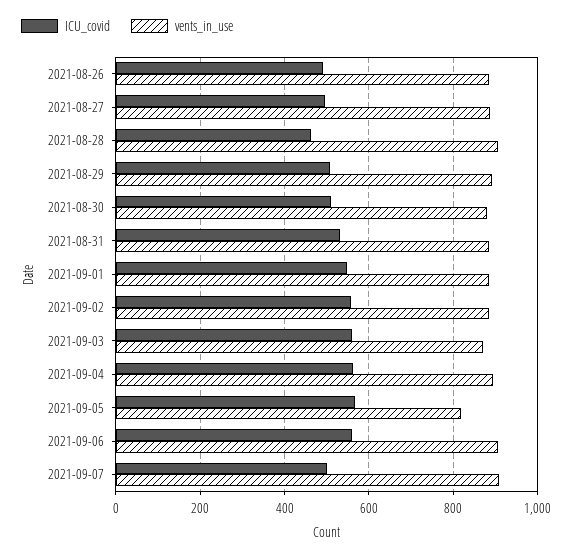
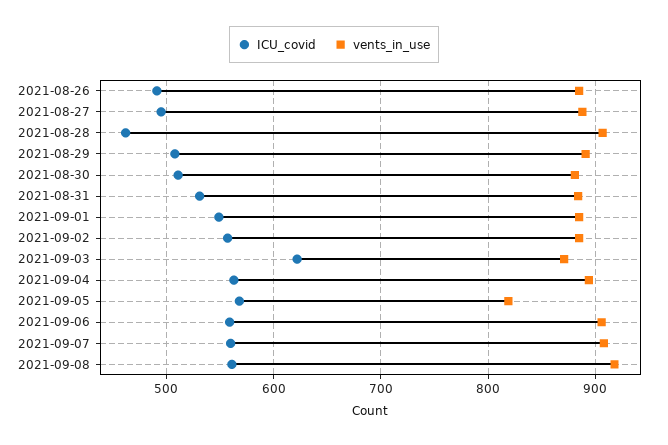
ICU_covid, 2021-09-03: 560 -> 620
ICU_covid, 2021-09-07: 500 -> 560
ICU_covid, 2021-09-08: none -> 560
vents_in_use, 2021-09-08: none -> 920

